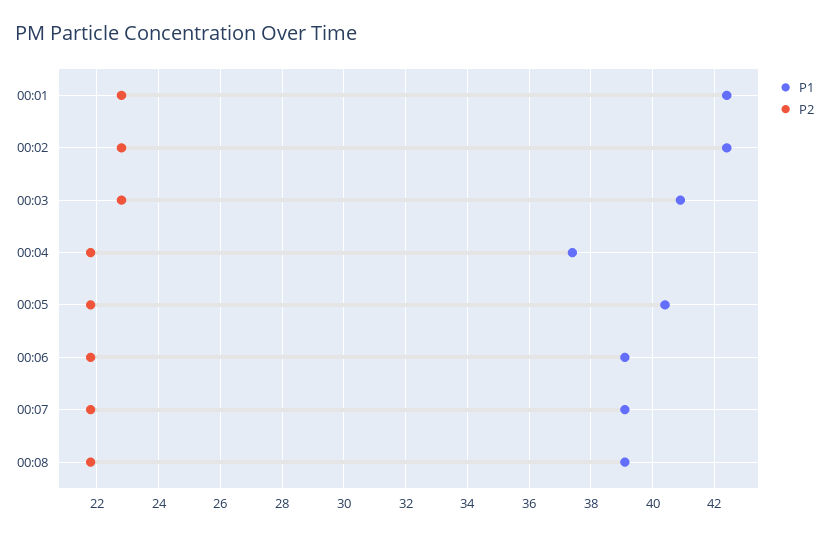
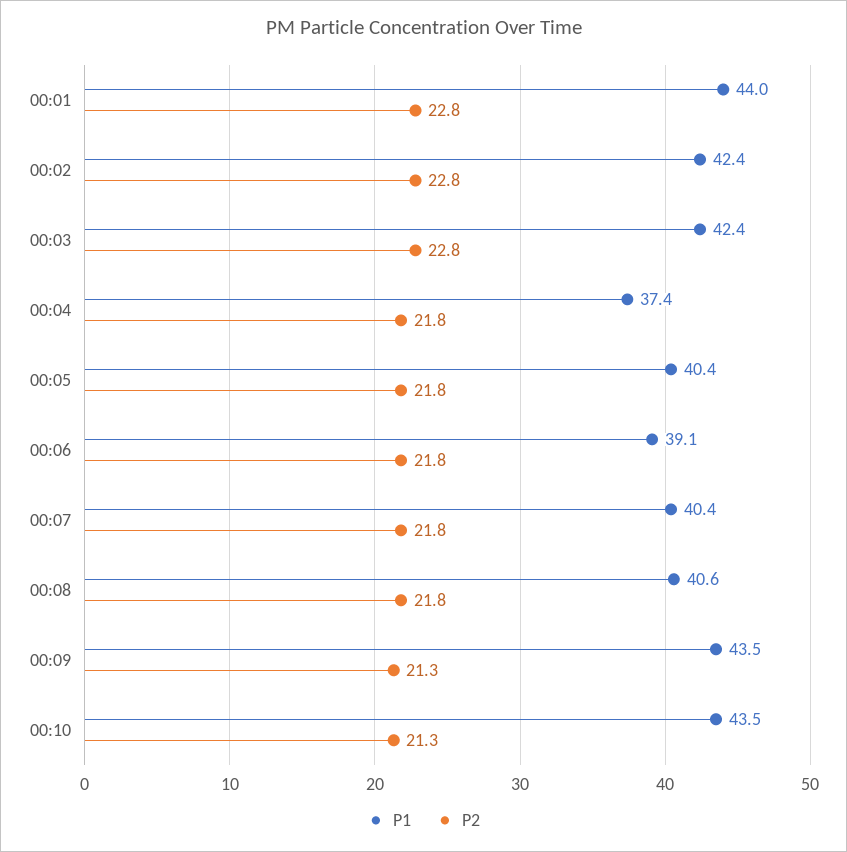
P1, 00:01: 42.5 -> 44
P1, 00:03: 41 -> 42.4
P1, 00:07: 39 -> 40.4
P1, 00:08: 39 -> 40.6
P1, 00:09: none -> 43.5
P2, 00:09: none -> 21.3
P1, 00:10: none -> 43.5
P2, 00:10: none -> 21.3

